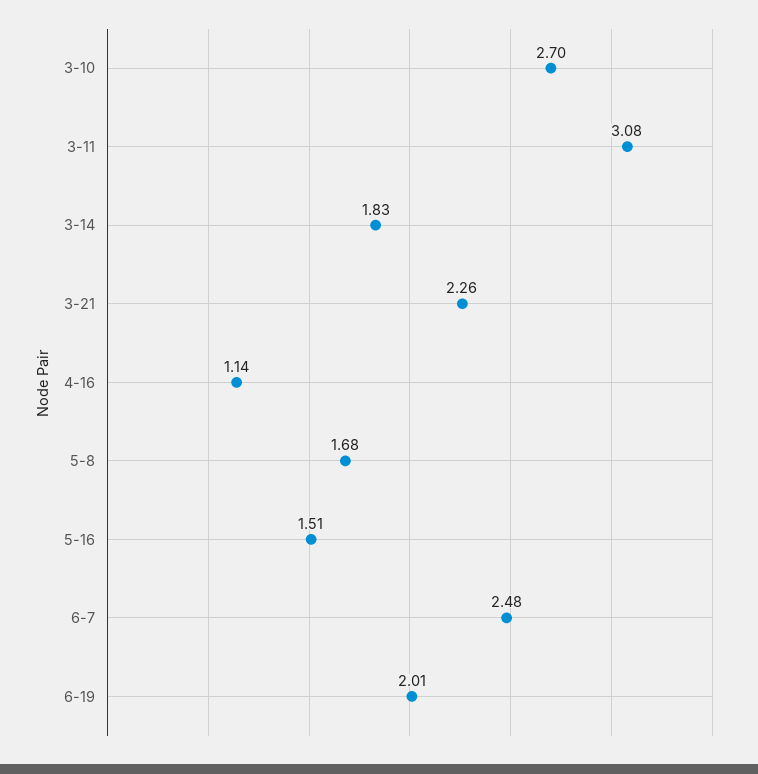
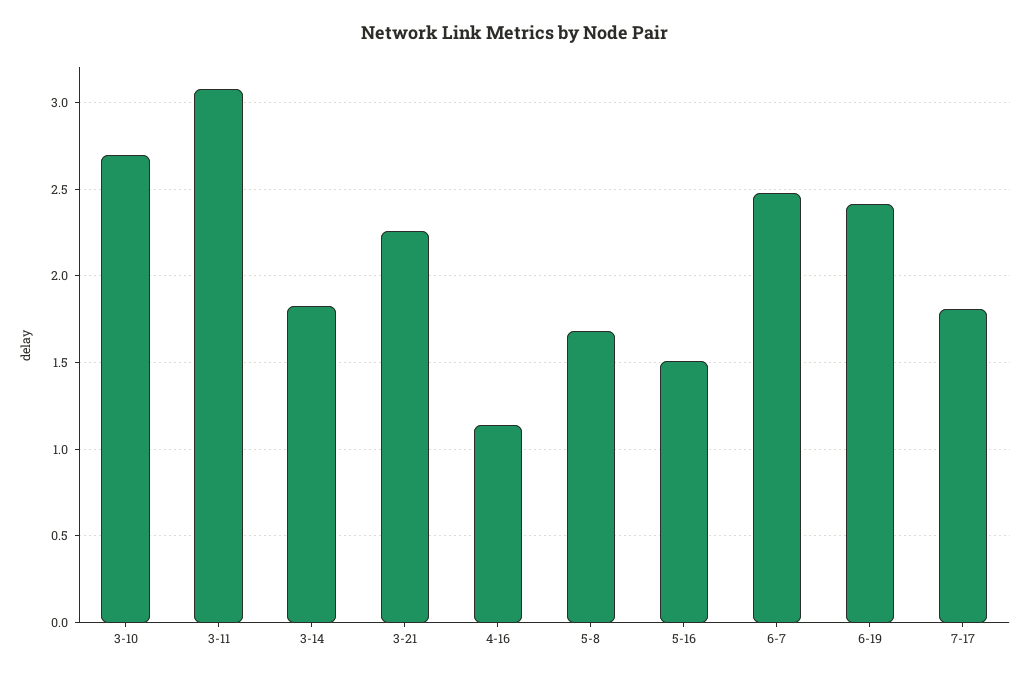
6-19: 2.01 -> 2.4
7-17: none -> 1.8

